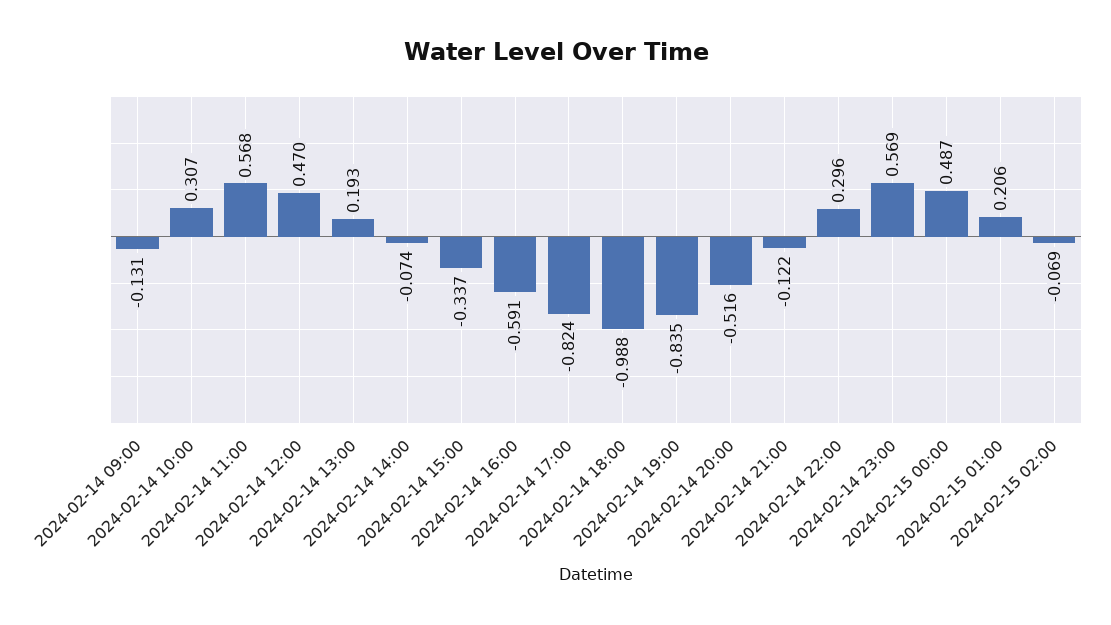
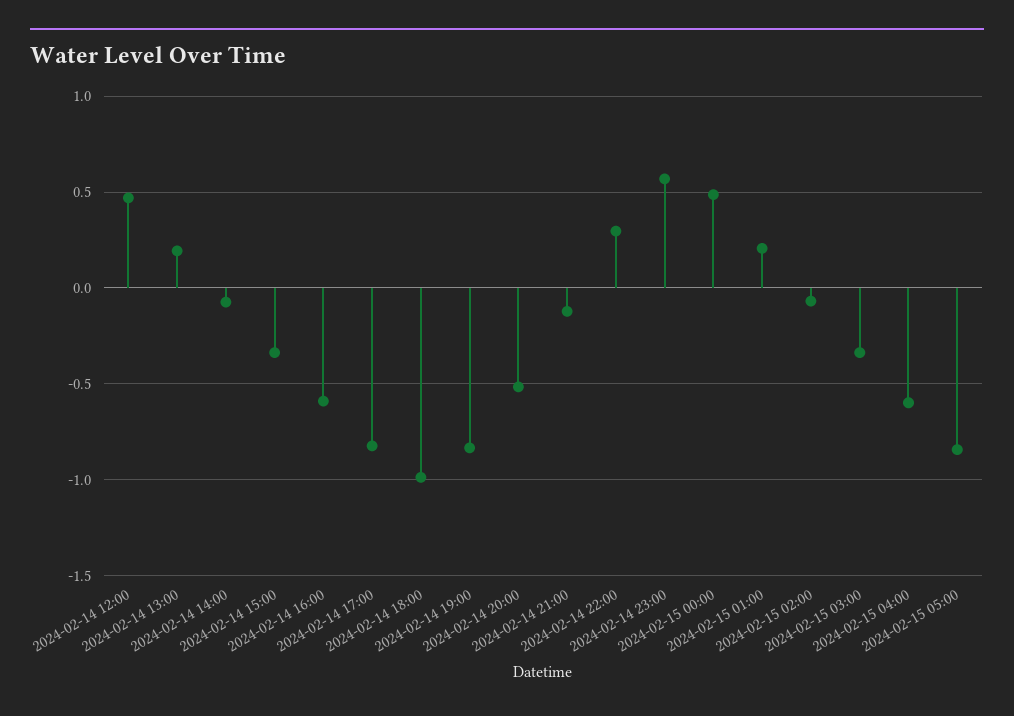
2024-02-14 09:00: -0.131 -> none
2024-02-14 10:00: 0.307 -> none
2024-02-14 11:00: 0.568 -> none
2024-02-15 03:00: none -> -0.35
2024-02-15 04:00: none -> -0.6
2024-02-15 05:00: none -> -0.85

